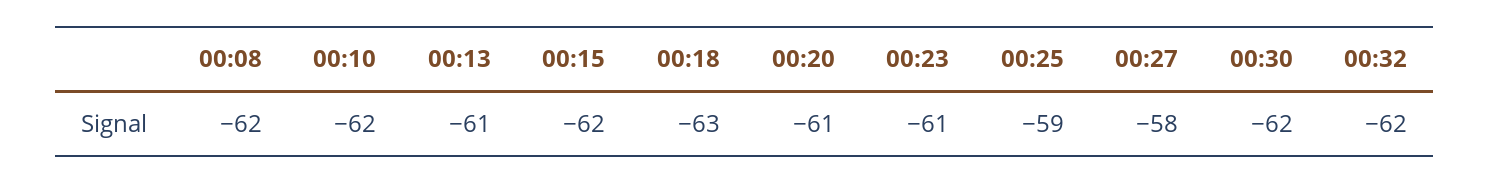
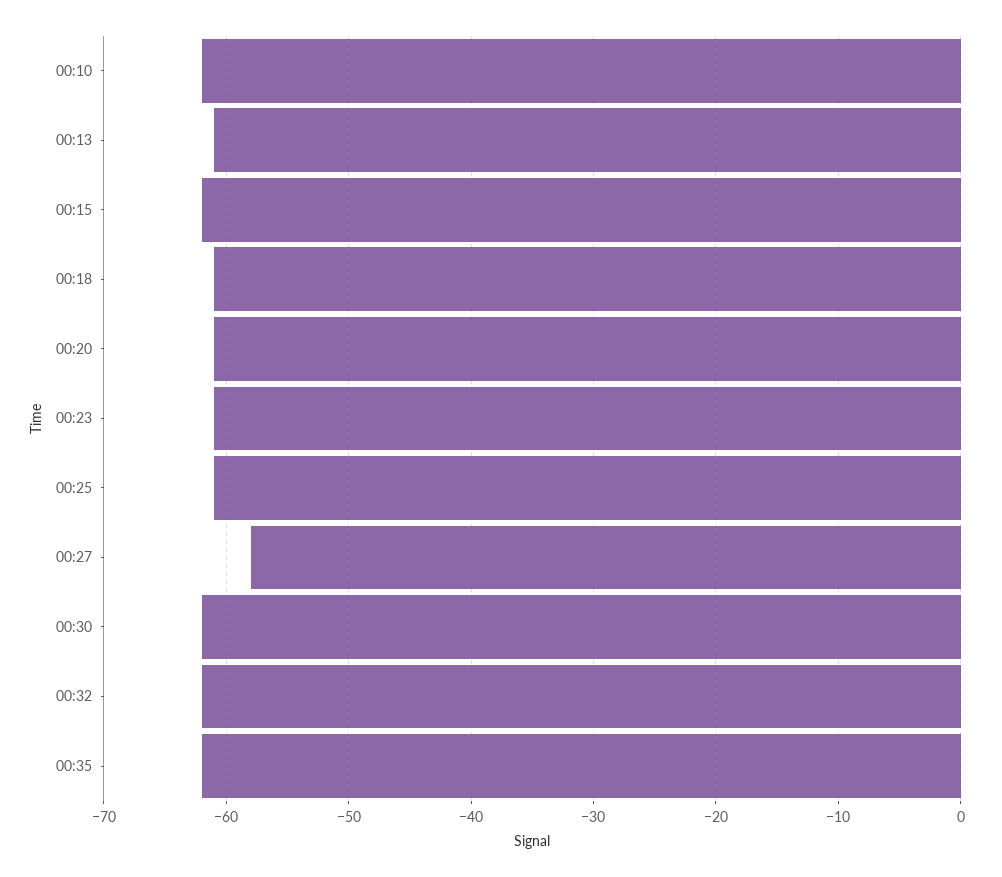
00:08: -62 -> none
00:18: -63 -> -61
00:25: -59 -> -61
00:35: none -> -62

